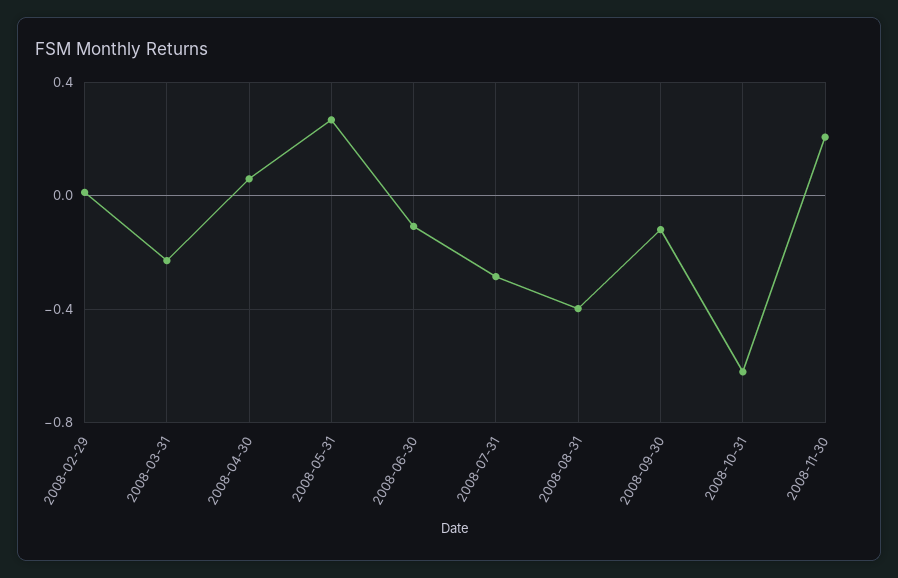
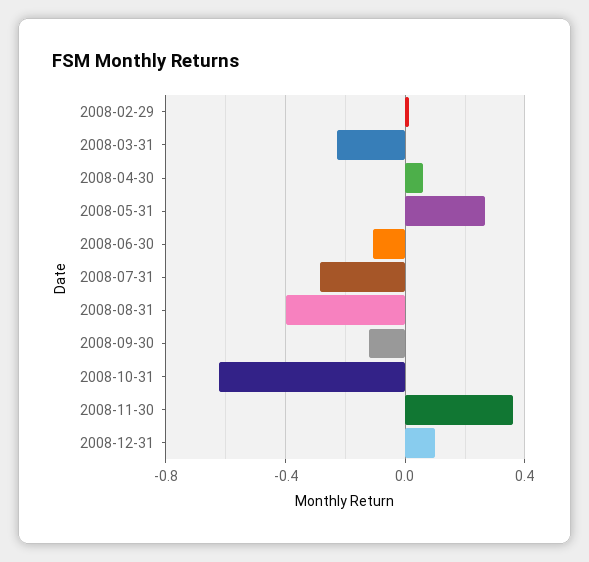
2008-11-30: 0.2 -> 0.35
2008-12-31: none -> 0.1

